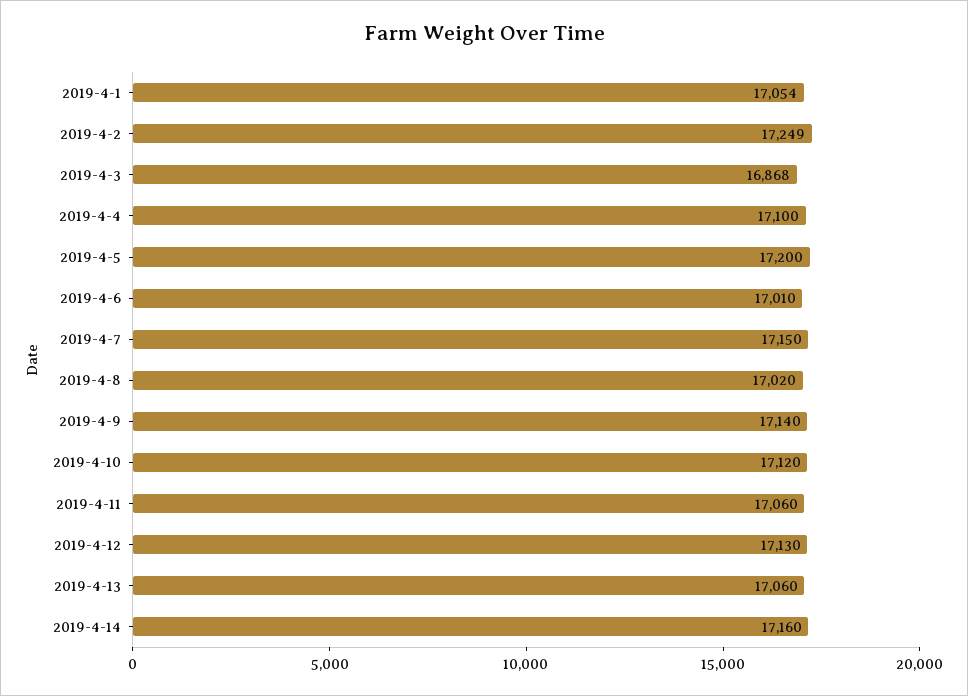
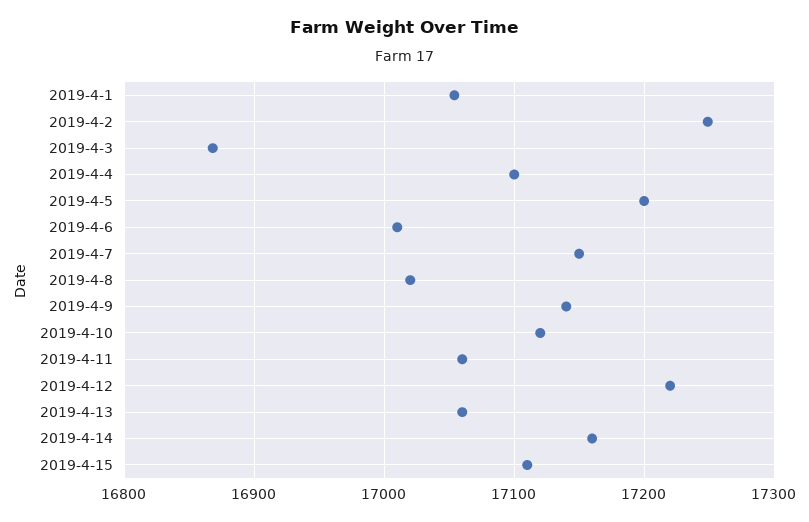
2019-4-12: 17130 -> 17220
2019-4-15: none -> 17110

